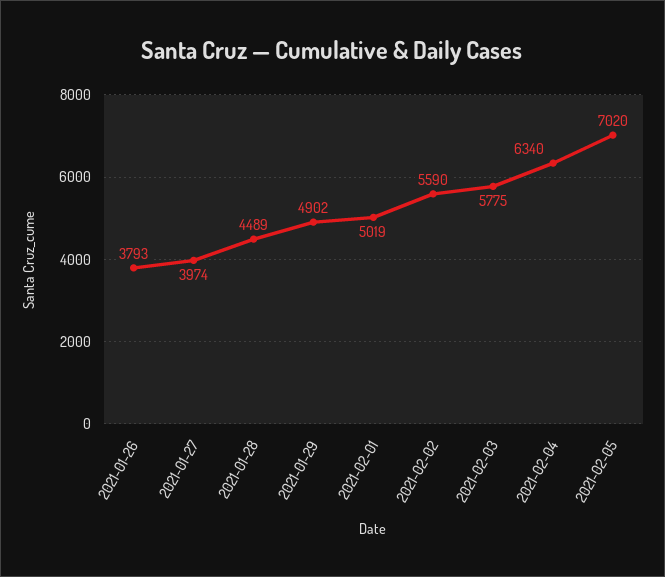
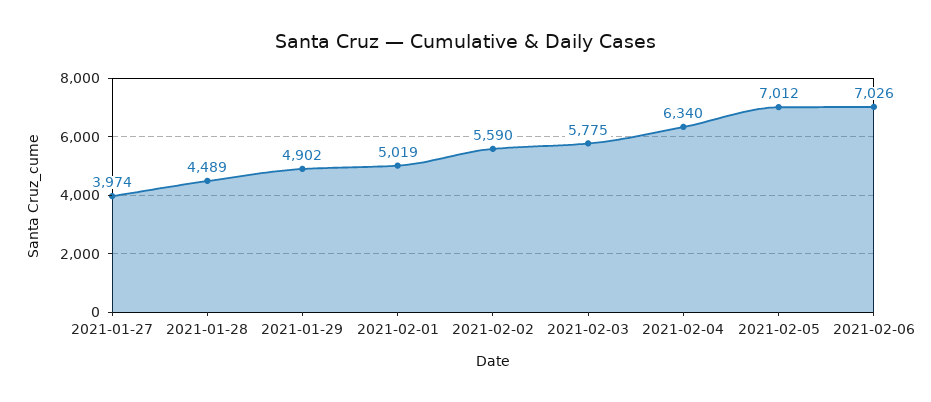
2021-01-26: 3793 -> none
2021-02-05: 7020 -> 7012
2021-02-06: none -> 7026

